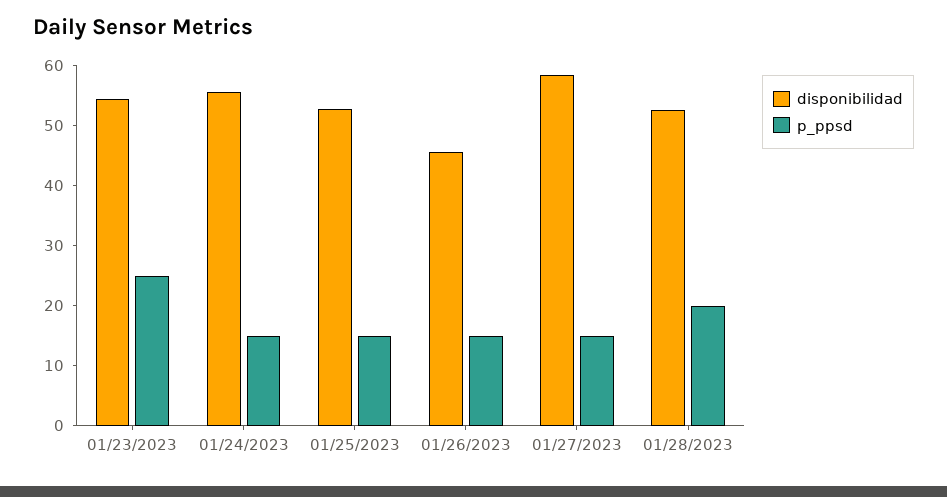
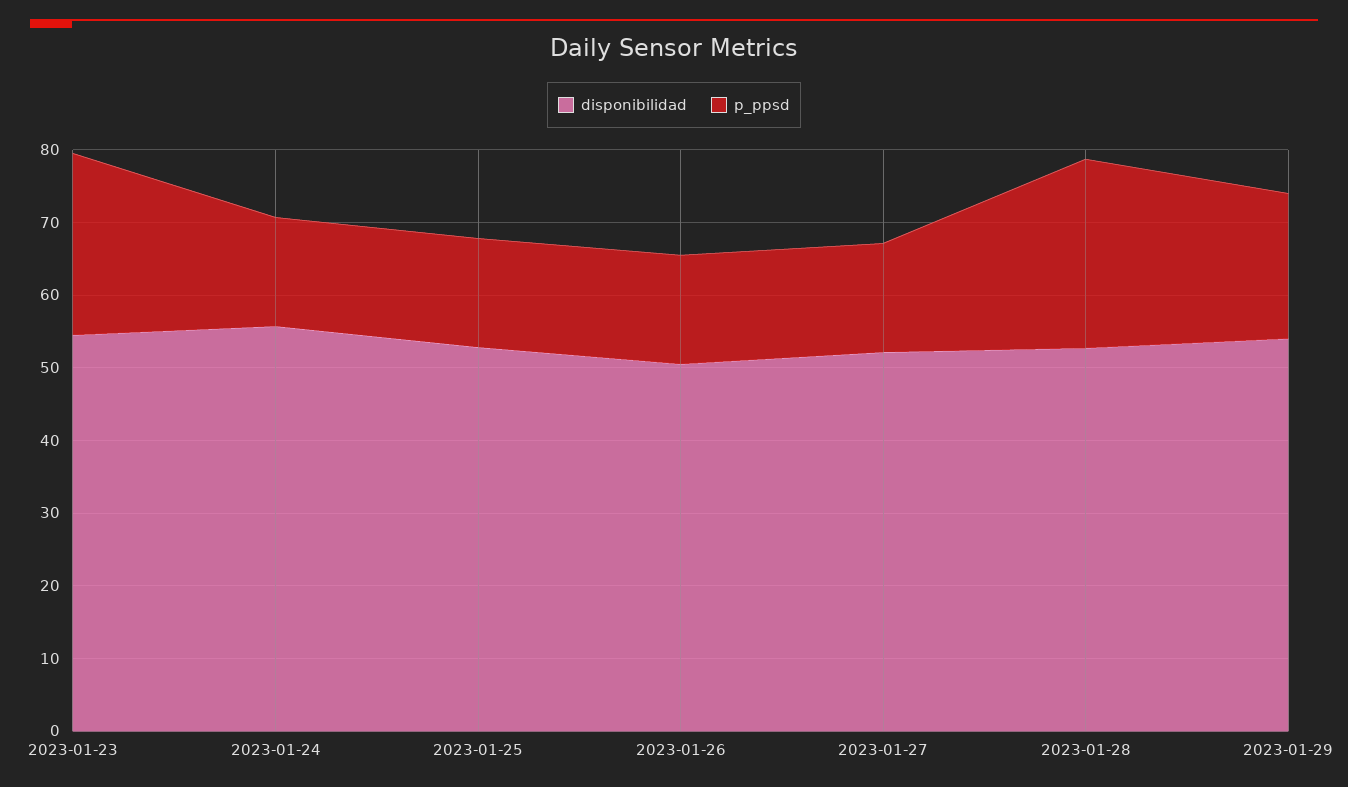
disponibilidad, 01/26/2023: 46 -> 50
disponibilidad, 01/27/2023: 58 -> 52
p_ppsd, 01/28/2023: 20 -> 26
disponibilidad, 2023-01-29: none -> 54
p_ppsd, 2023-01-29: none -> 20

